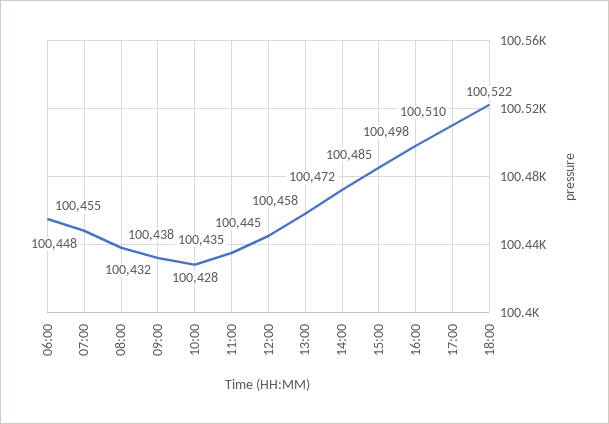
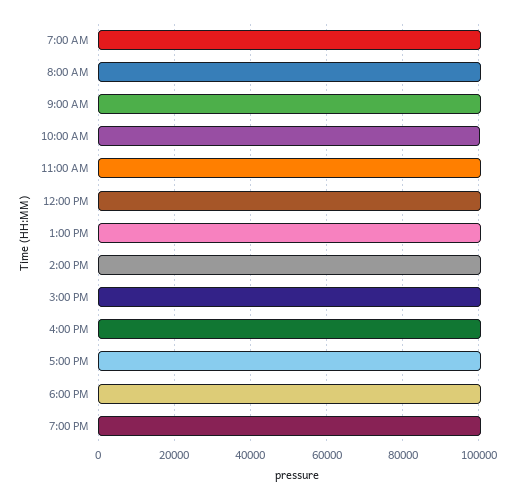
06:00: 100455 -> none
7:00 PM: none -> 100000

